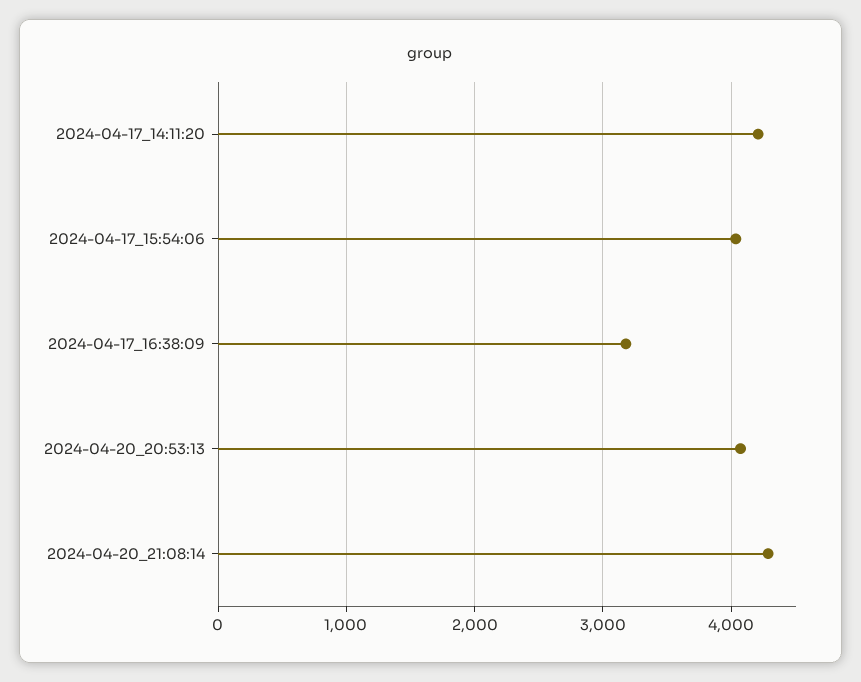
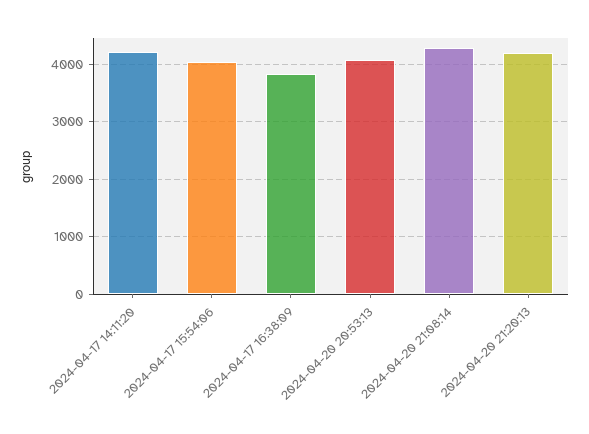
2024-04-17_16:38:09: 3200 -> 3800
2024-04-20 21:20:13: none -> 4200

